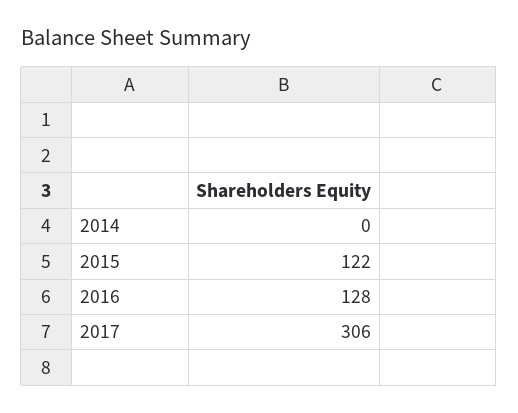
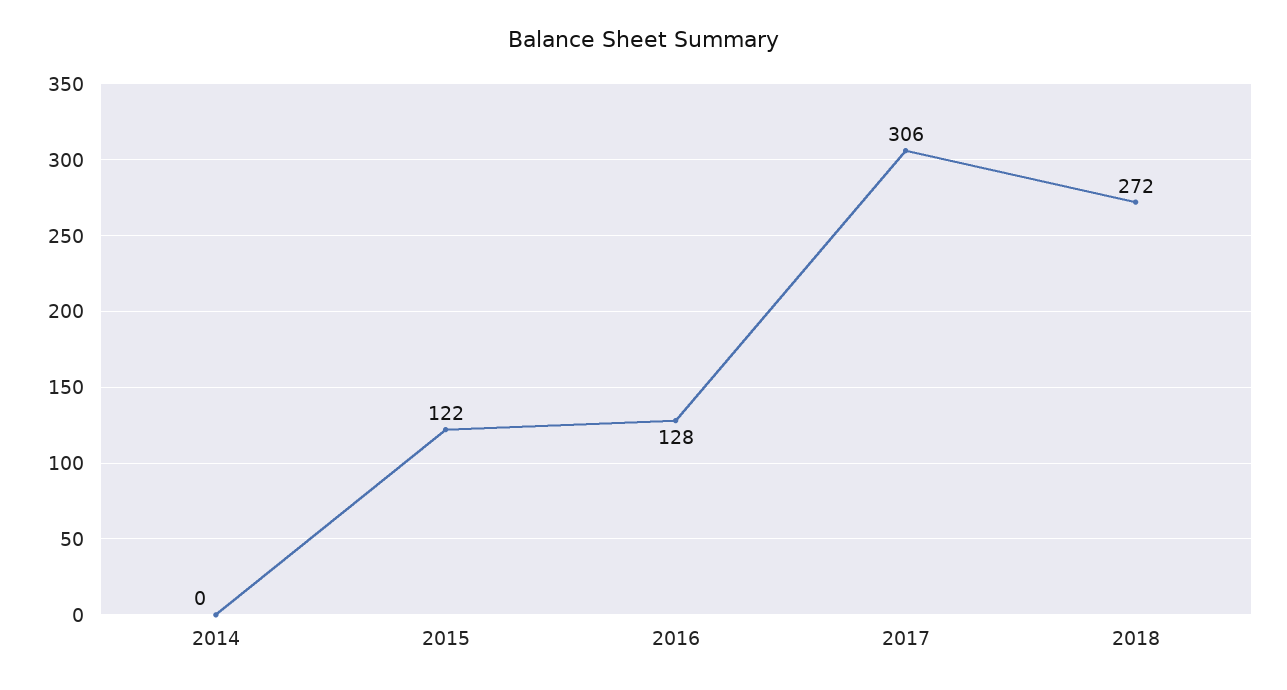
2018: none -> 272

